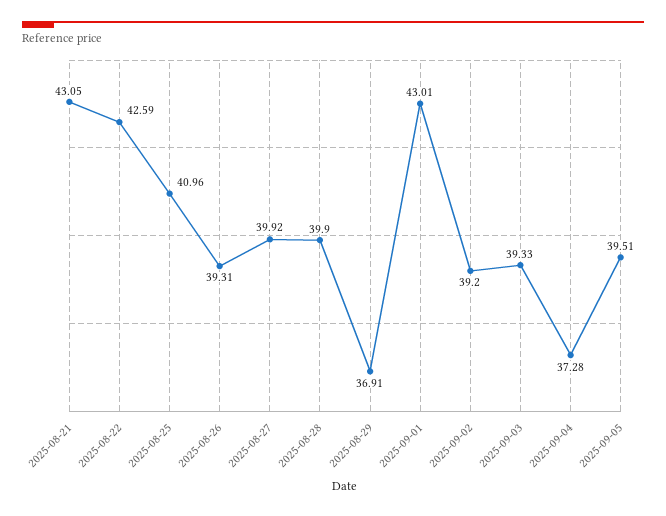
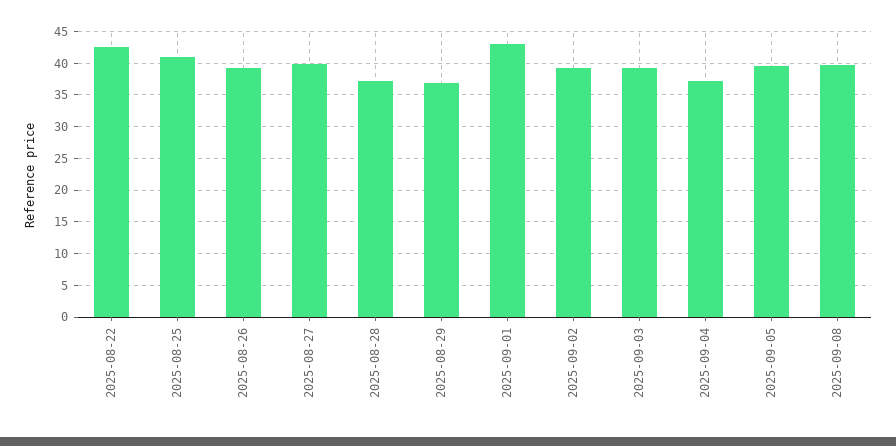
2025-08-21: 43.05 -> none
2025-08-28: 39.9 -> 37
2025-09-08: none -> 40

